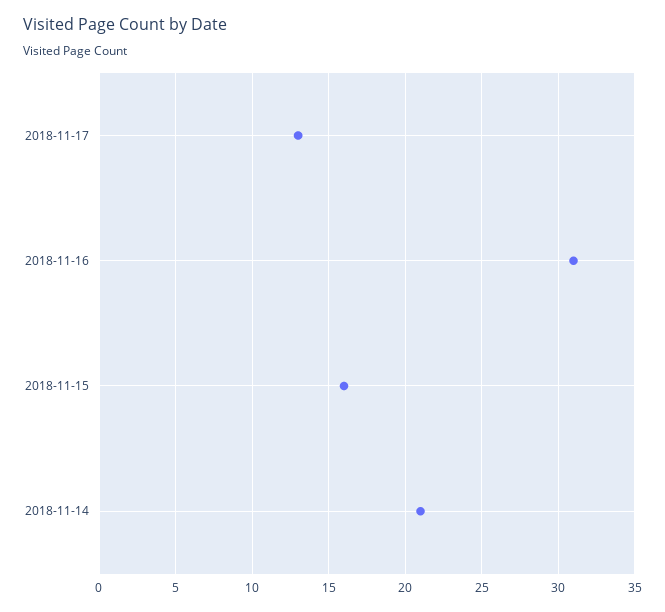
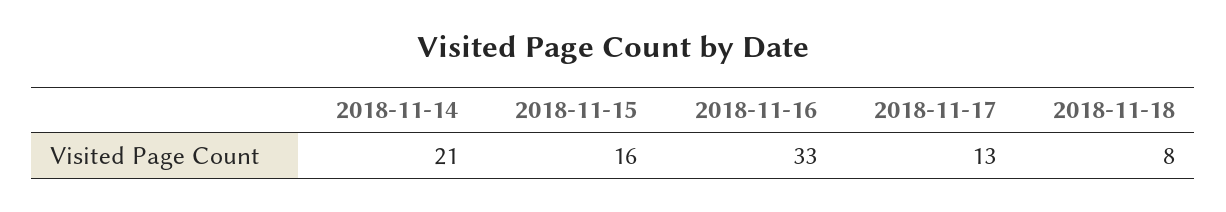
2018-11-16: 31 -> 33
2018-11-18: none -> 8

